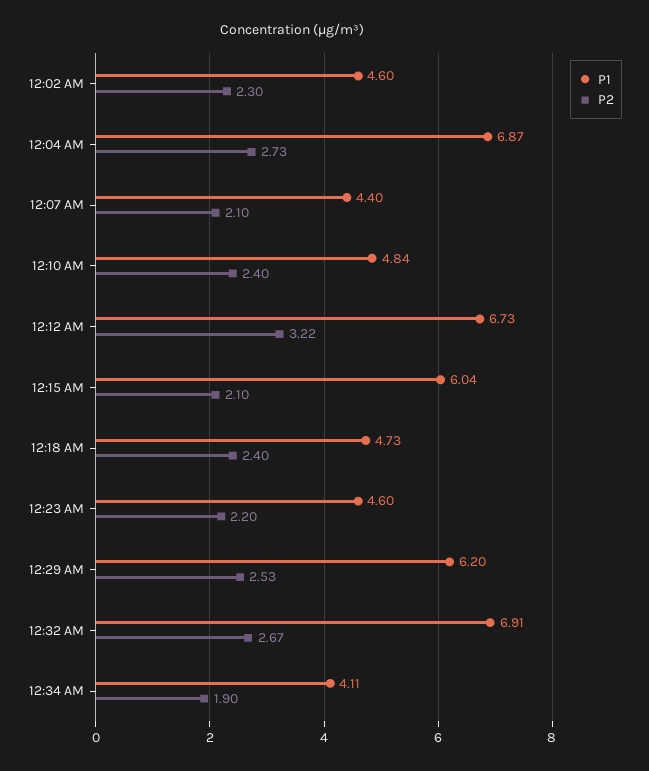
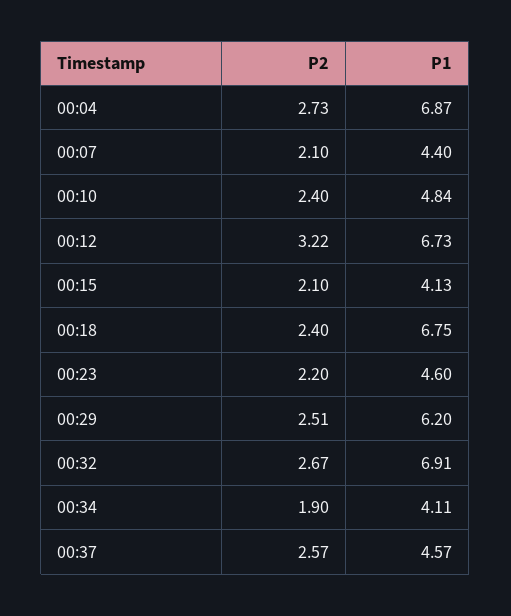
P1, 12:02 AM: 4.6 -> none
P2, 12:02 AM: 2.3 -> none
P1, 12:15 AM: 6.04 -> 4.13
P1, 12:18 AM: 4.73 -> 6.75
P2, 12:29 AM: 2.53 -> 2.51
P2, 00:37: none -> 2.57
P1, 00:37: none -> 4.57

